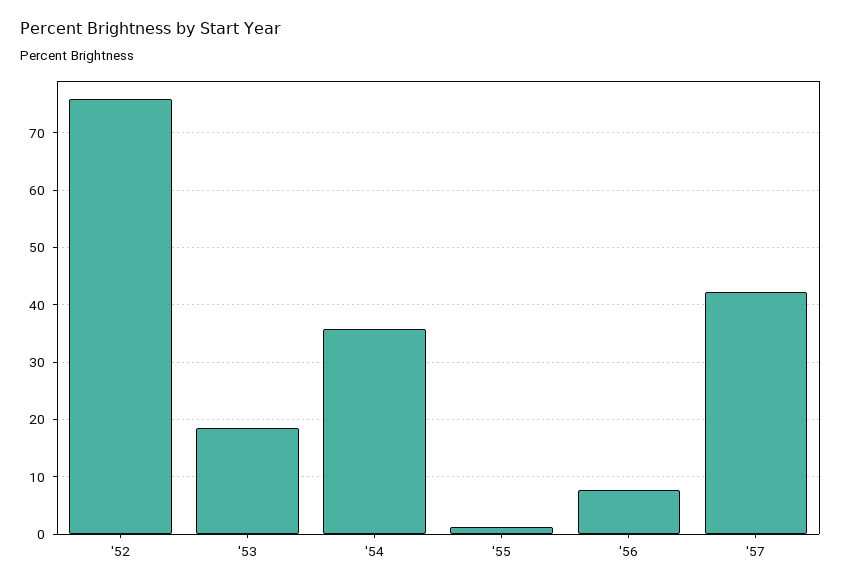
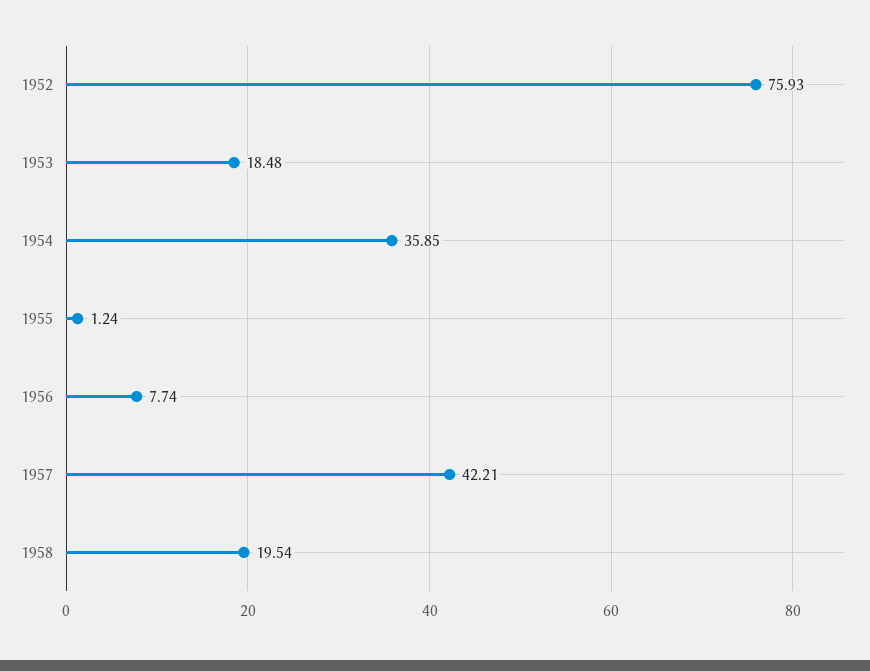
1958: none -> 19.54

